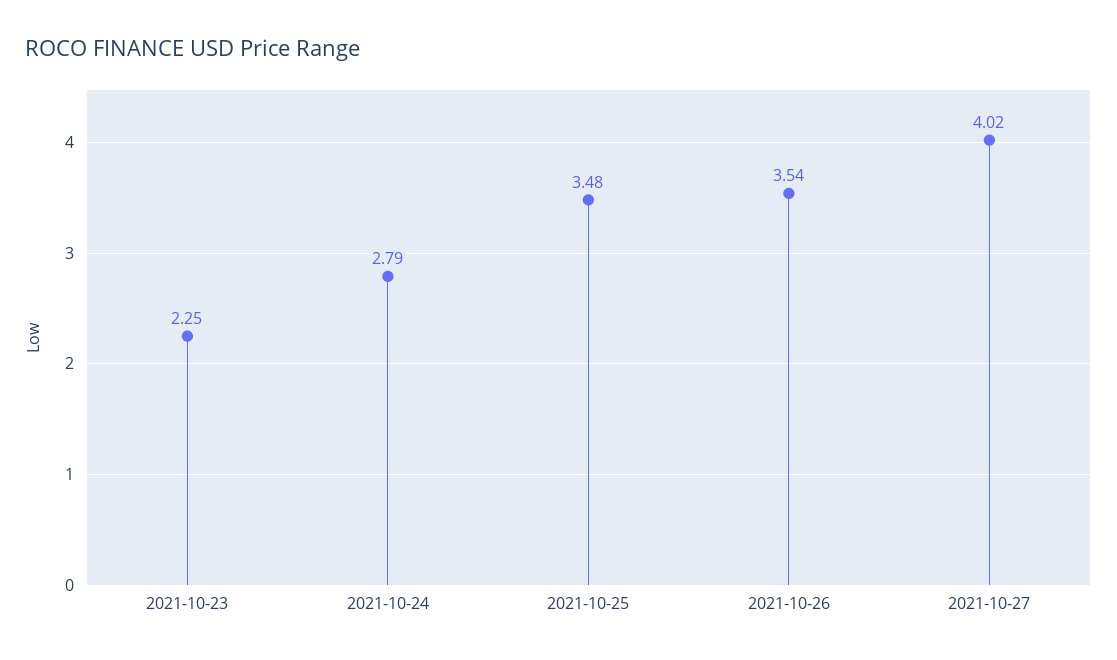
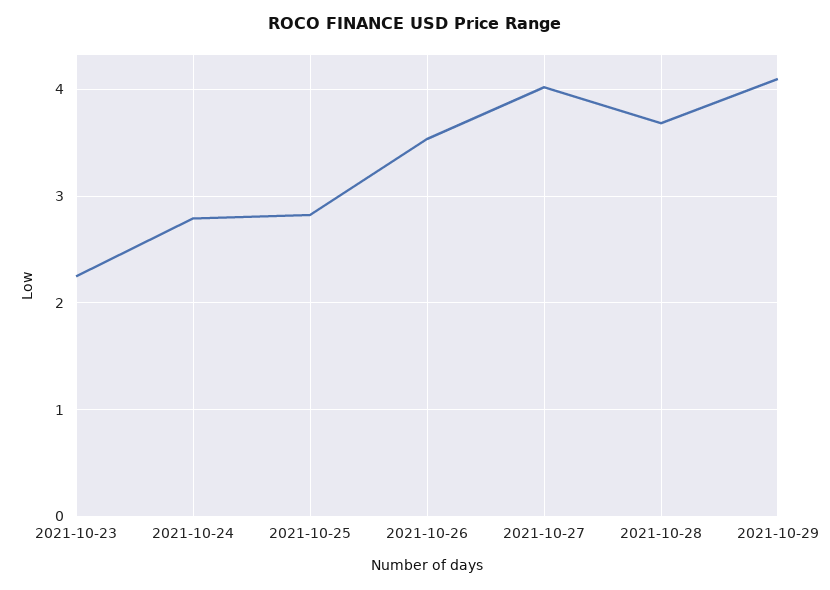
2021-10-25: 3.48 -> 2.8
2021-10-28: none -> 3.7
2021-10-29: none -> 4.1

